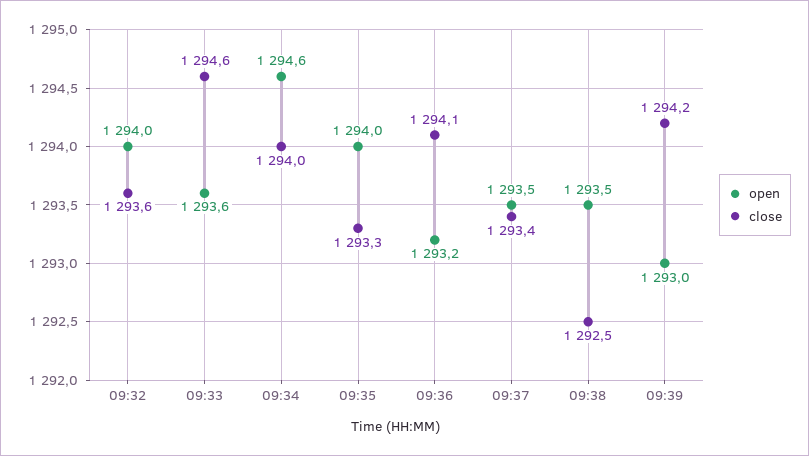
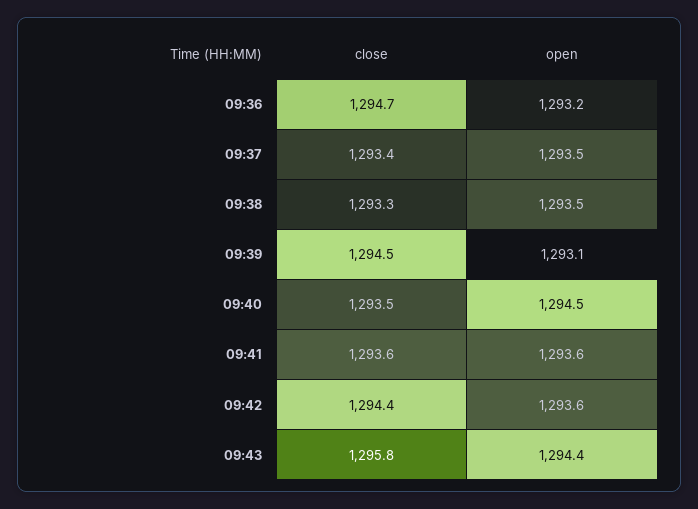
open, 09:32: 1294 -> none
close, 09:32: 1293.6 -> none
open, 09:33: 1293.6 -> none
close, 09:33: 1294.6 -> none
open, 09:34: 1294.6 -> none
close, 09:34: 1294 -> none
open, 09:35: 1294 -> none
close, 09:35: 1293.3 -> none
close, 09:36: 1294.1 -> 1294.7
close, 09:38: 1292.5 -> 1293.3
open, 09:39: 1293 -> 1293.1
close, 09:39: 1294.2 -> 1294.5
close, 09:40: none -> 1293.5
open, 09:40: none -> 1294.5
close, 09:41: none -> 1293.6
open, 09:41: none -> 1293.6
close, 09:42: none -> 1294.4
open, 09:42: none -> 1293.6
close, 09:43: none -> 1295.8
open, 09:43: none -> 1294.4

